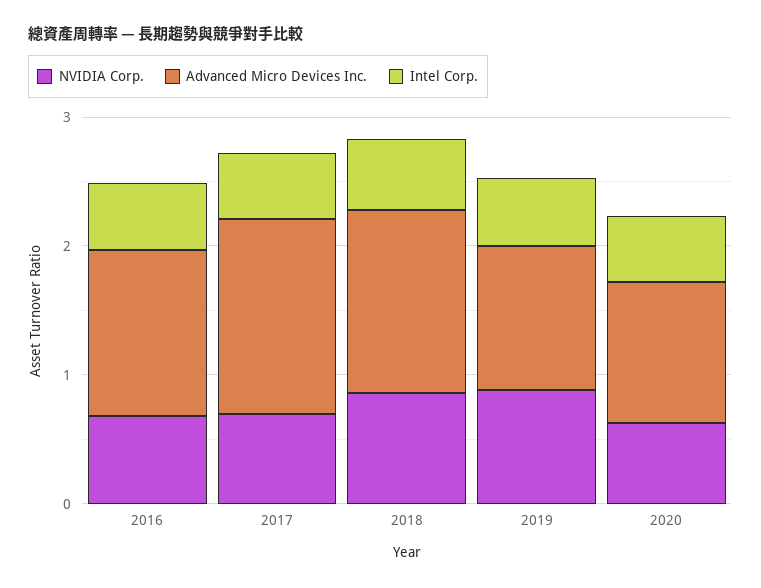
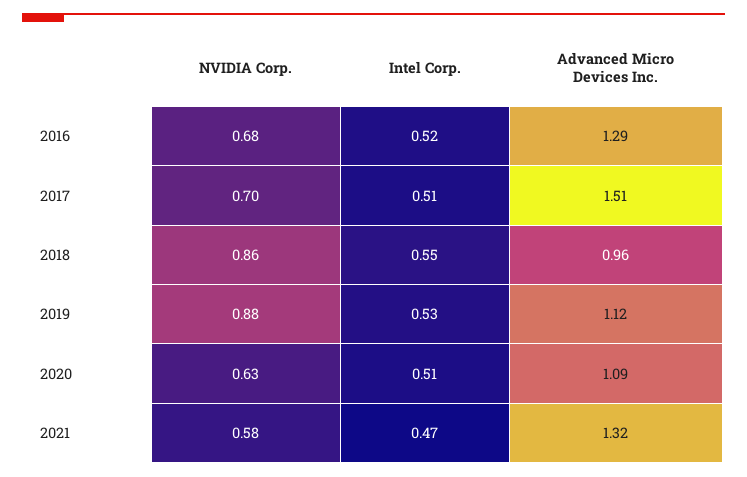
Advanced Micro Devices Inc., 2018: 1.4 -> 0.96
NVIDIA Corp., 2021: none -> 0.58
Intel Corp., 2021: none -> 0.47
Advanced Micro Devices Inc., 2021: none -> 1.32

